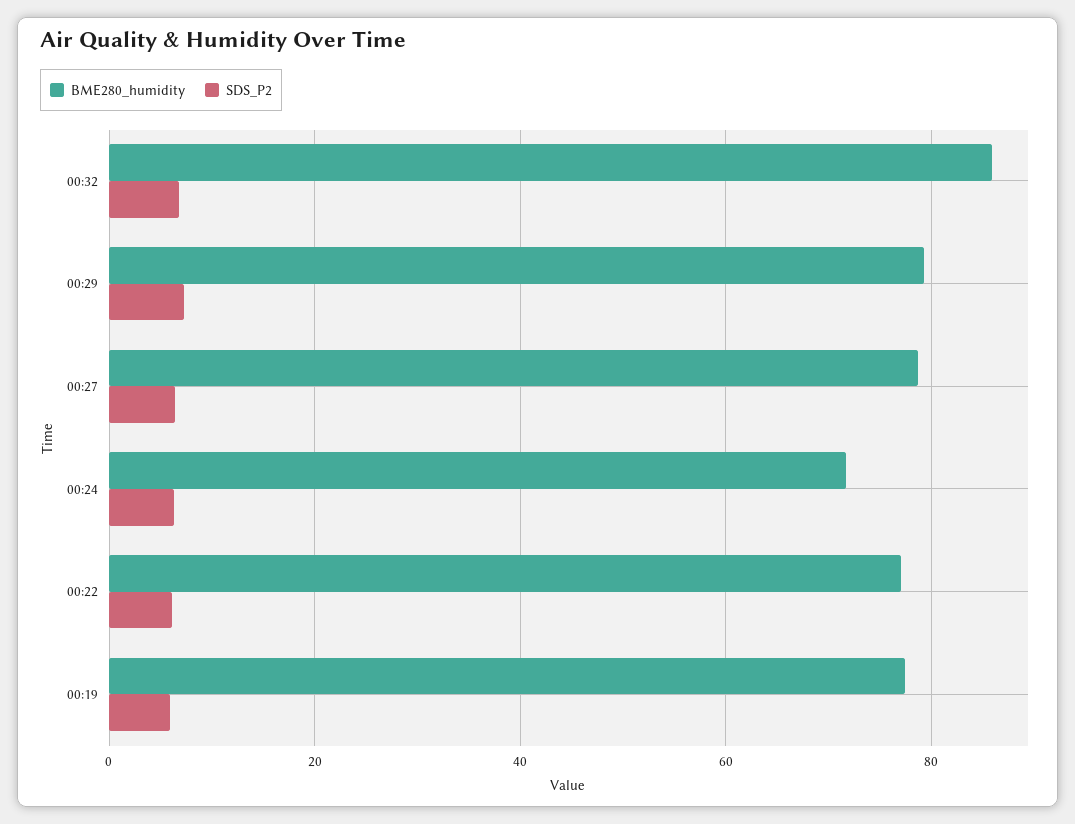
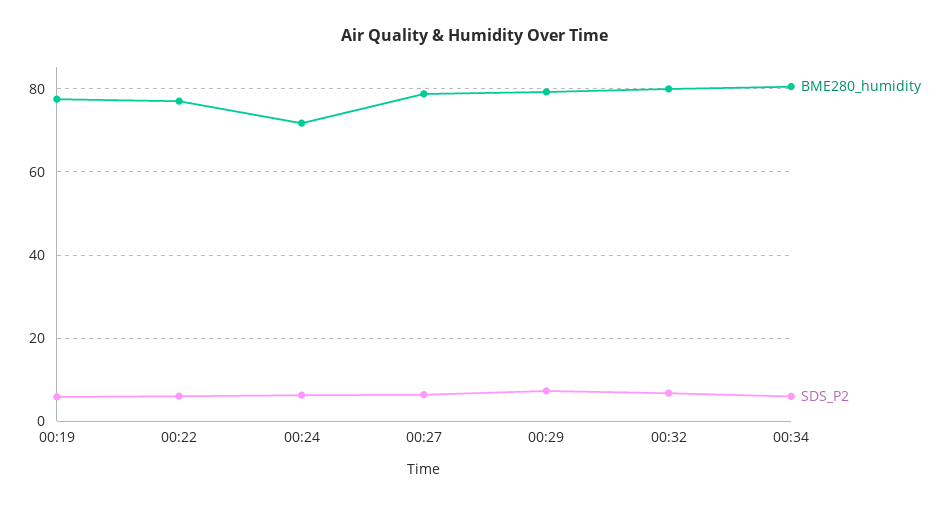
BME280_humidity, 00:32: 86 -> 80
BME280_humidity, 00:34: none -> 80
SDS_P2, 00:34: none -> 6

